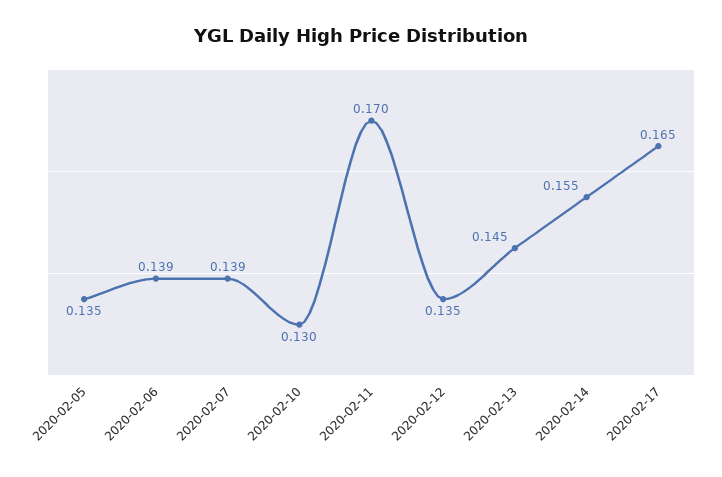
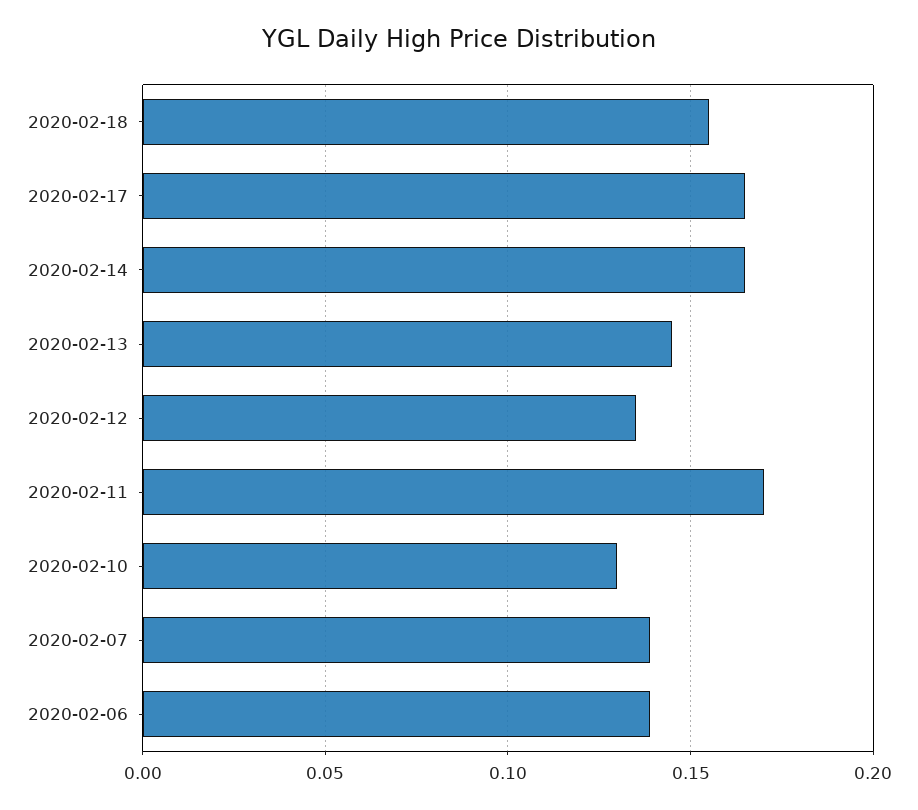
2020-02-05: 0.135 -> none
2020-02-14: 0.155 -> 0.165
2020-02-18: none -> 0.155

